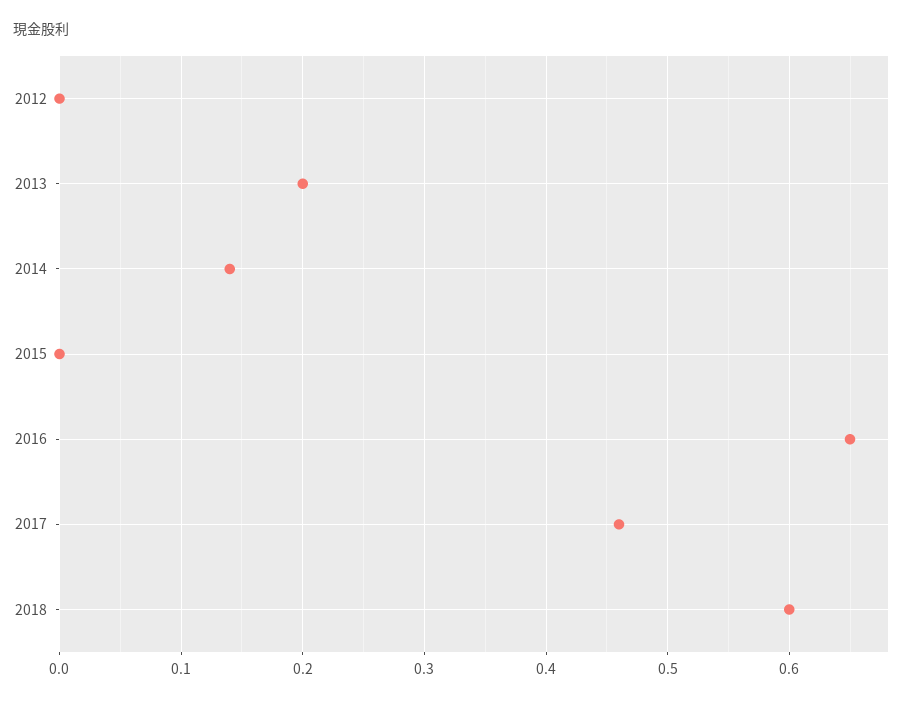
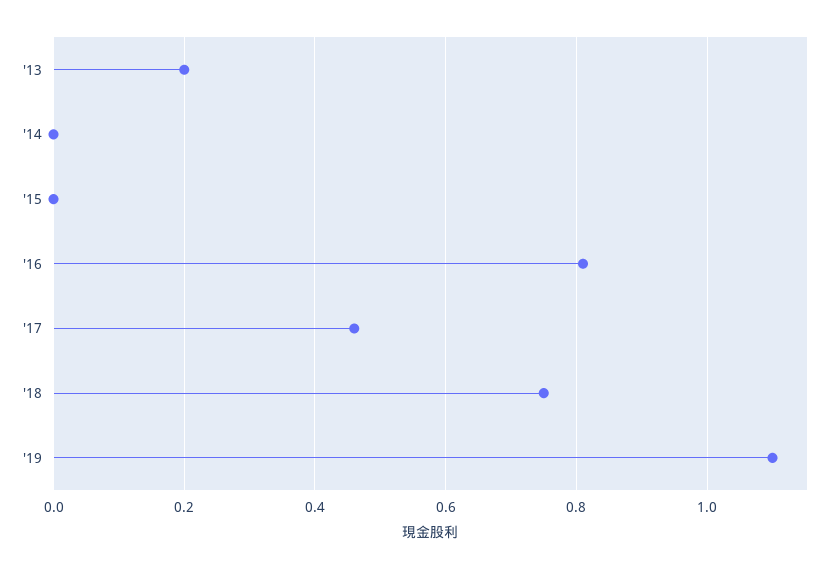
2012: 0 -> none
2014: 0.14 -> 0
2016: 0.65 -> 0.8
2018: 0.6 -> 0.75
'19: none -> 1.1

